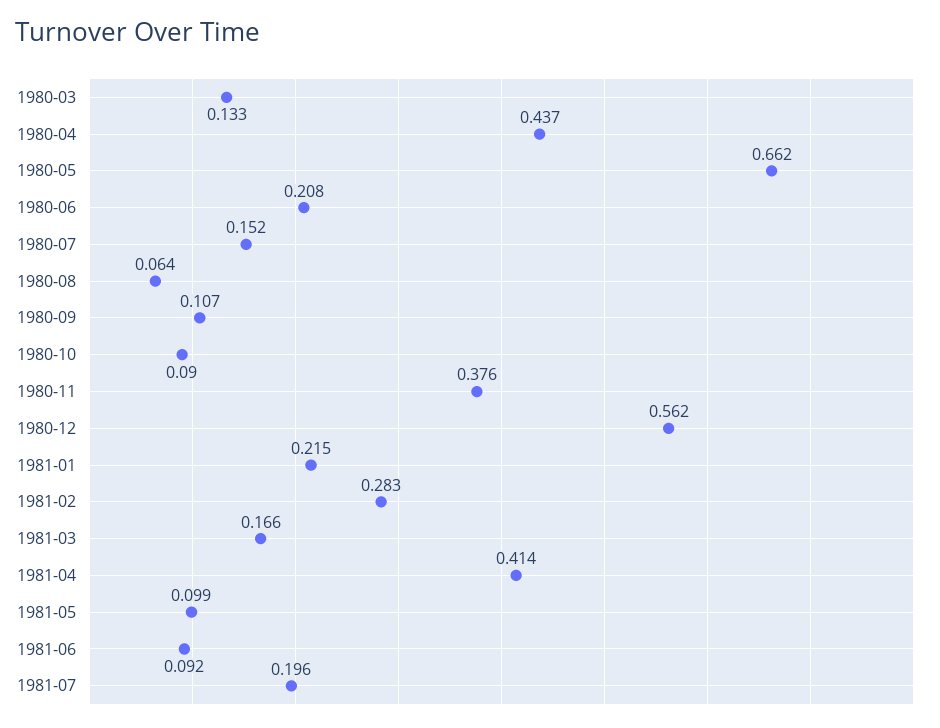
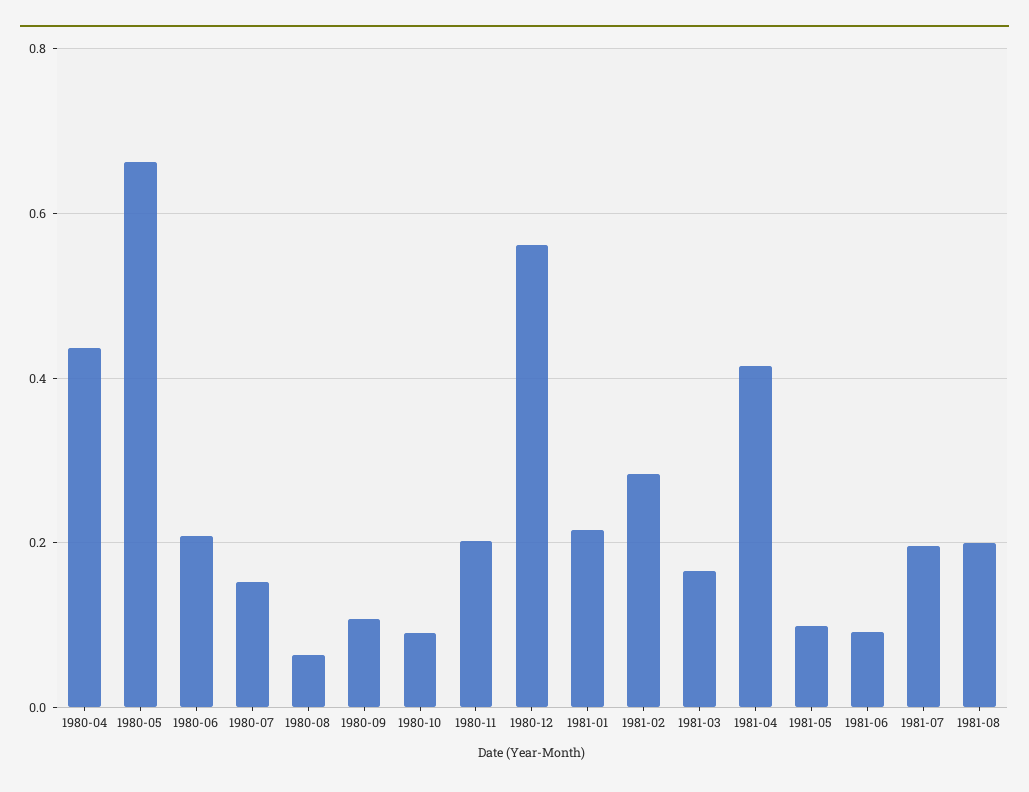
1980-03: 0.133 -> none
1980-11: 0.376 -> 0.2
1981-08: none -> 0.2

